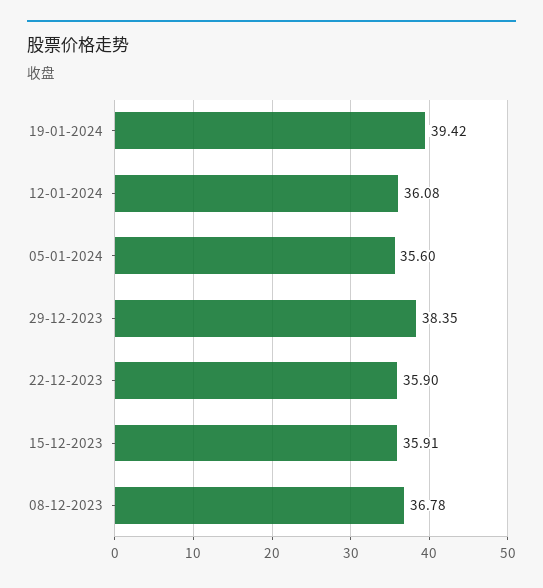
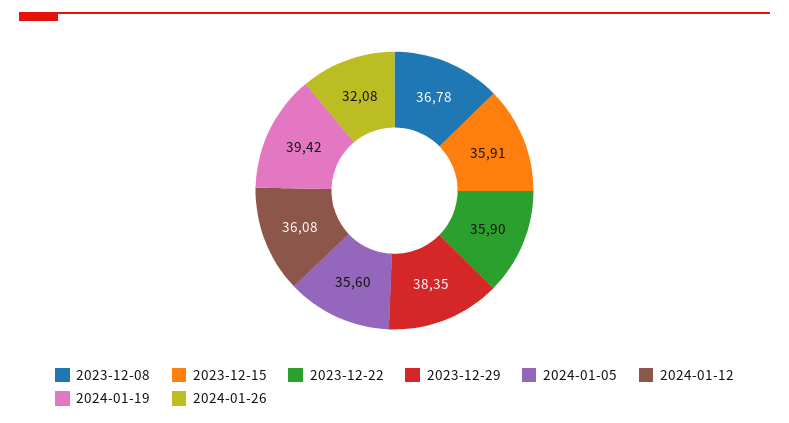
2024-01-26: none -> 32.08

